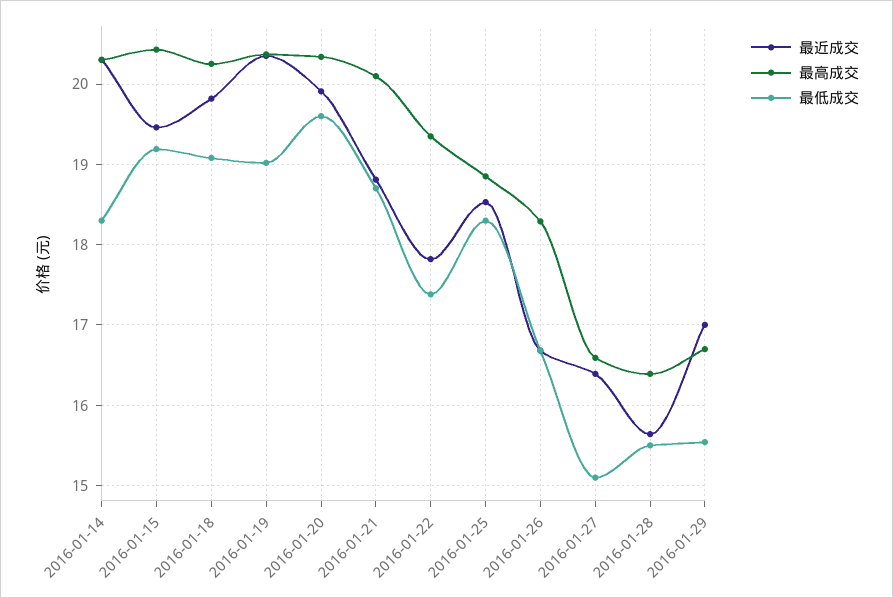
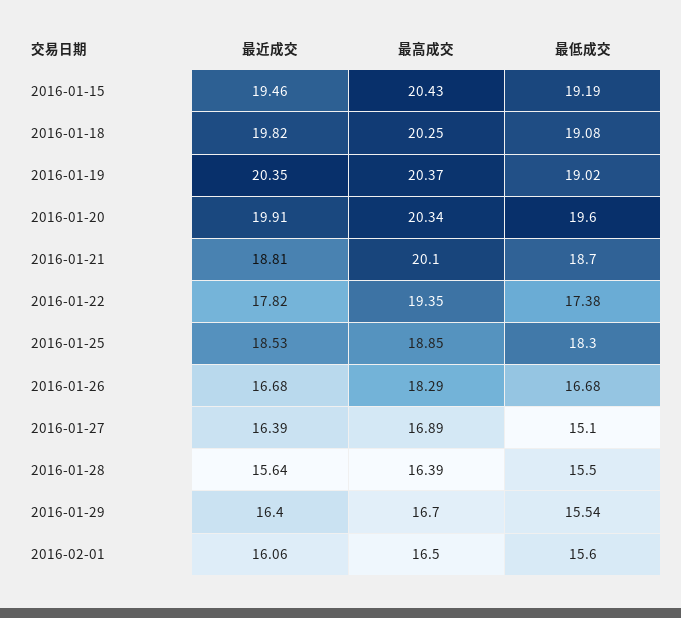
最近成交, 2016-01-14: 20.3 -> none
最高成交, 2016-01-14: 20.3 -> none
最低成交, 2016-01-14: 18.3 -> none
最高成交, 2016-01-27: 16.6 -> 16.89
最近成交, 2016-01-29: 17 -> 16.4
最近成交, 2016-02-01: none -> 16.06
最高成交, 2016-02-01: none -> 16.5
最低成交, 2016-02-01: none -> 15.6

